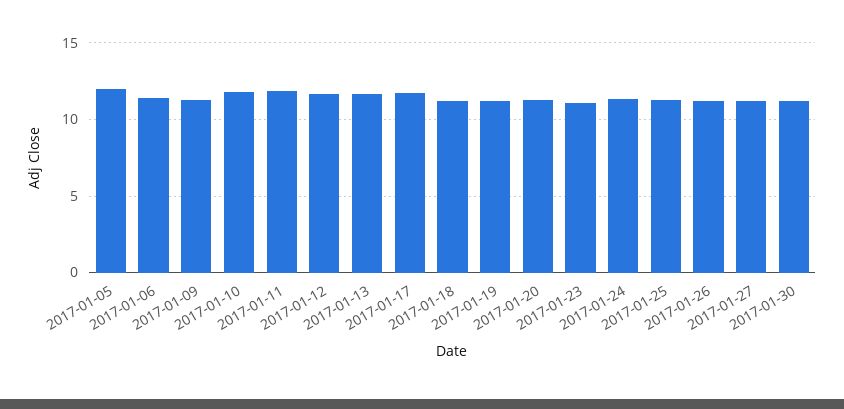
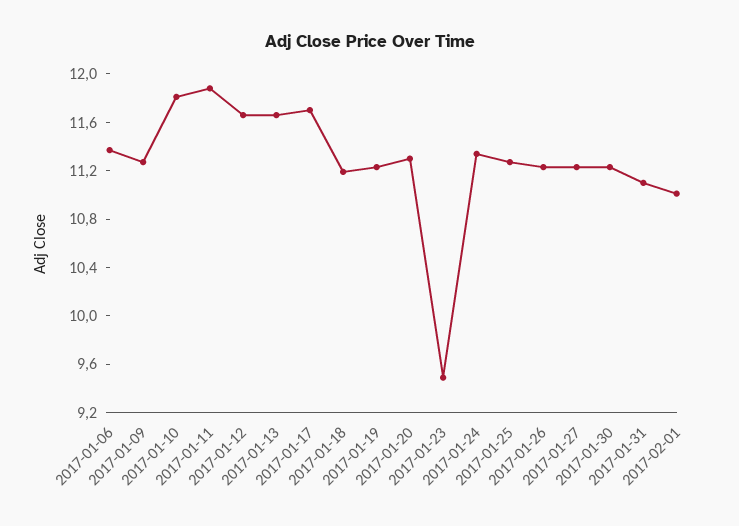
2017-01-05: 12 -> none
2017-01-23: 11 -> 9.5
2017-01-31: none -> 11.1
2017-02-01: none -> 11

